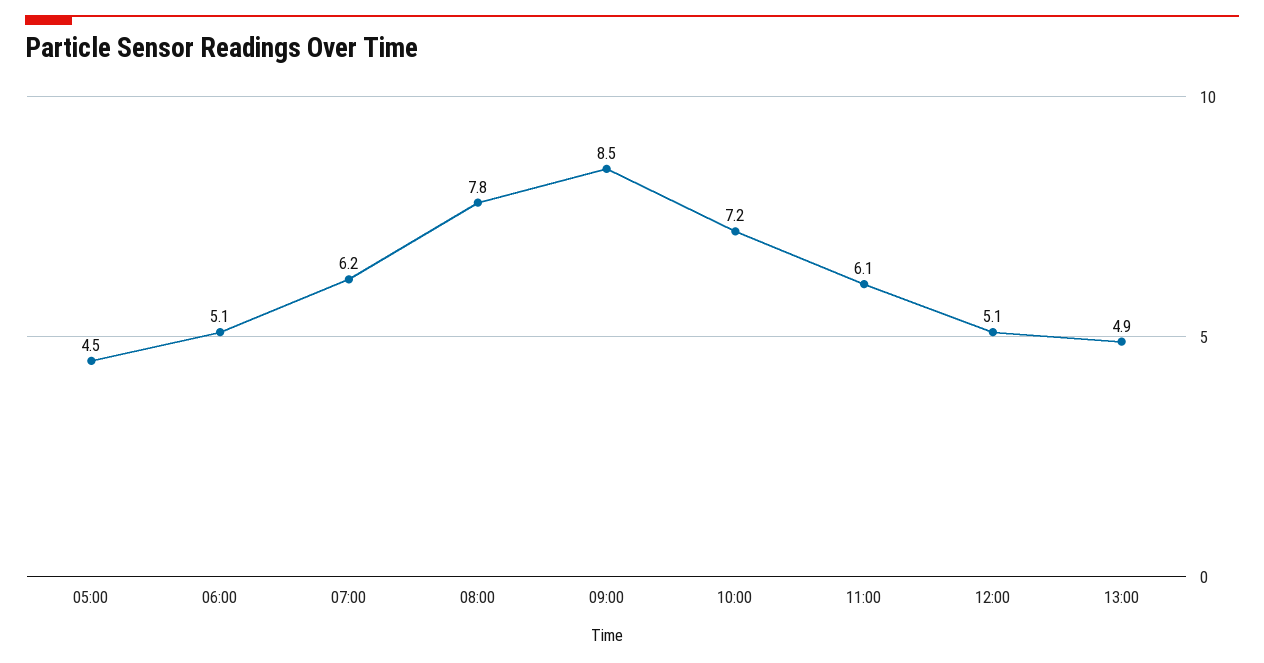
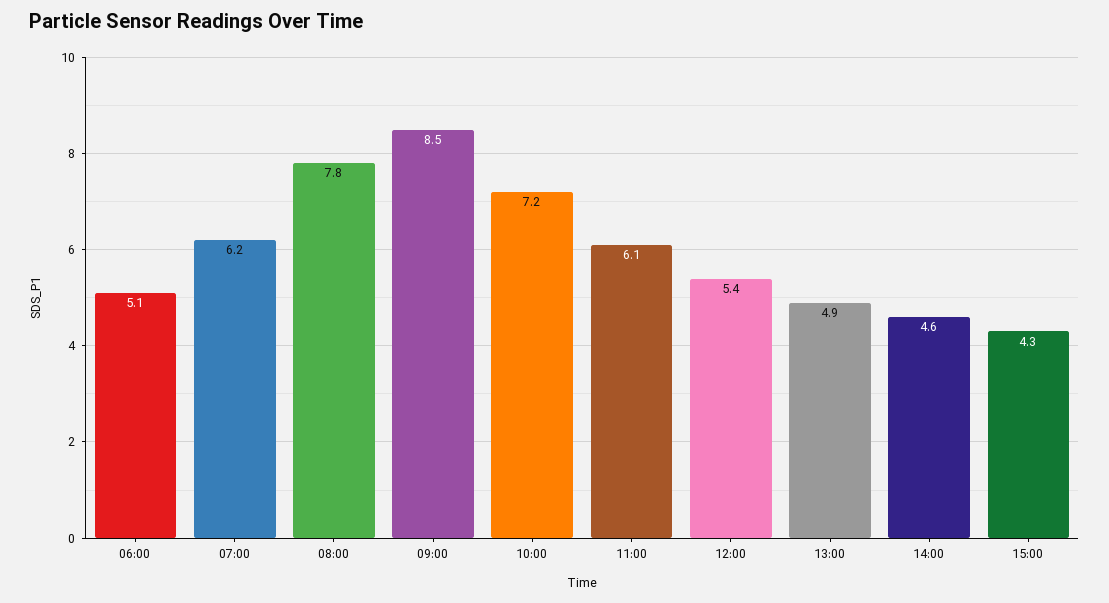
05:00: 4.5 -> none
12:00: 5.1 -> 5.4
14:00: none -> 4.6
15:00: none -> 4.3

